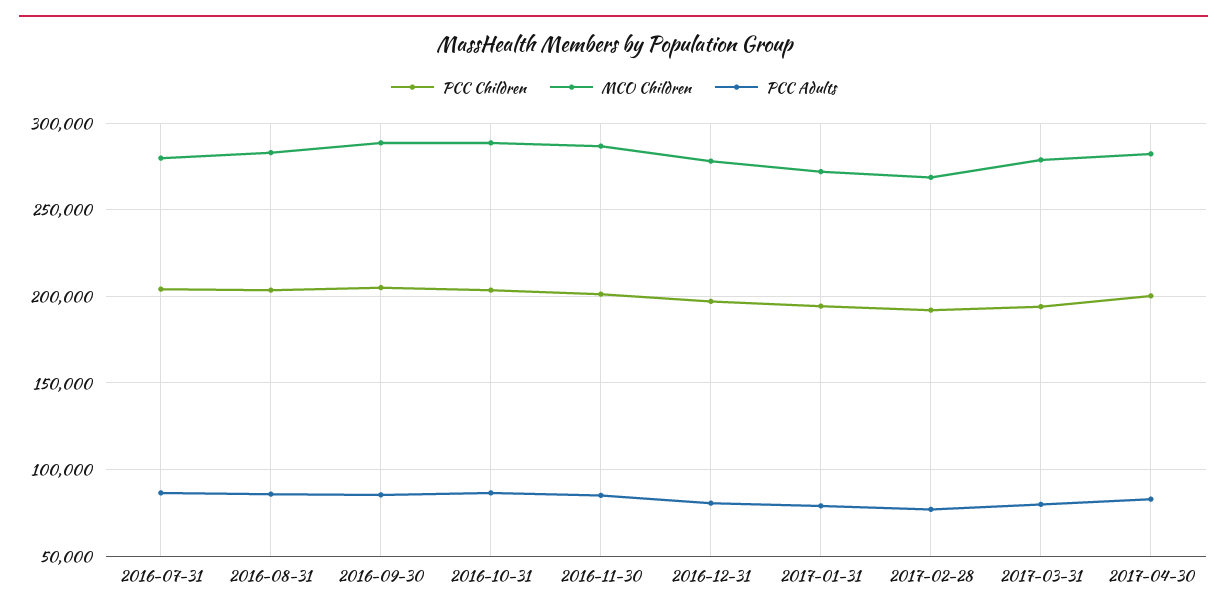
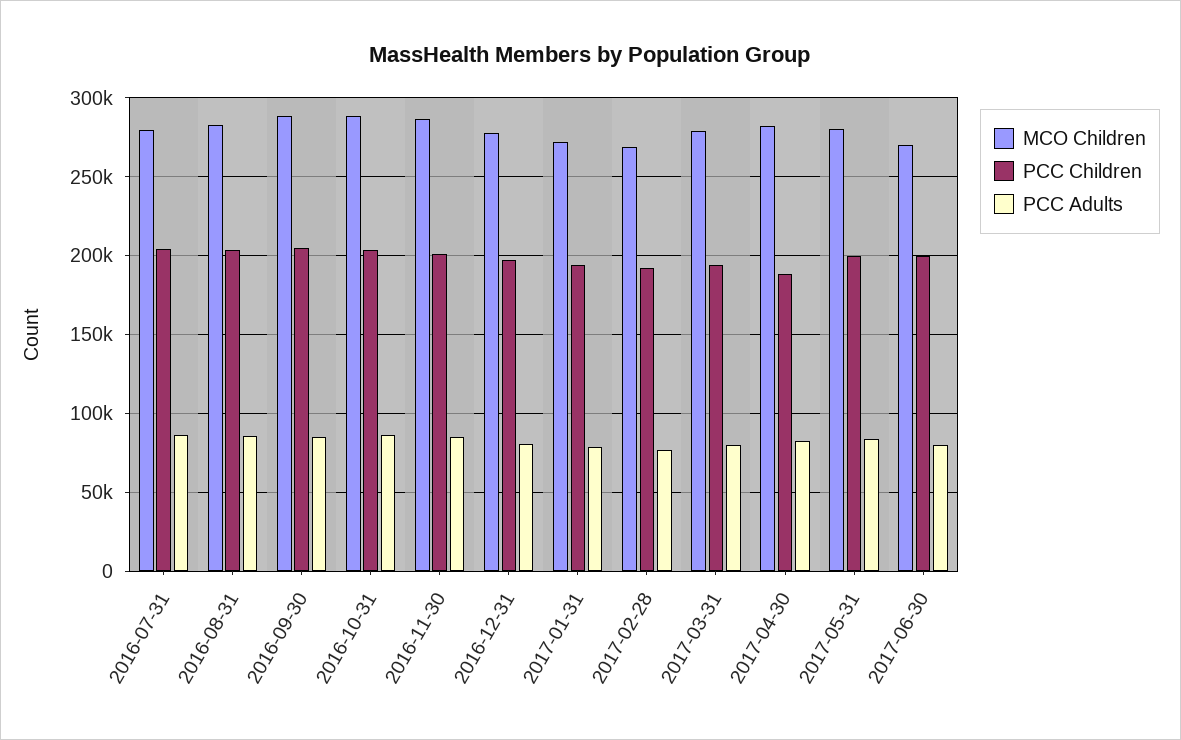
PCC Children, 2017-04-30: 200000 -> 190000
MCO Children, 2017-05-31: none -> 280000
PCC Children, 2017-05-31: none -> 200000
PCC Adults, 2017-05-31: none -> 85000
MCO Children, 2017-06-30: none -> 270000
PCC Children, 2017-06-30: none -> 200000
PCC Adults, 2017-06-30: none -> 80000

